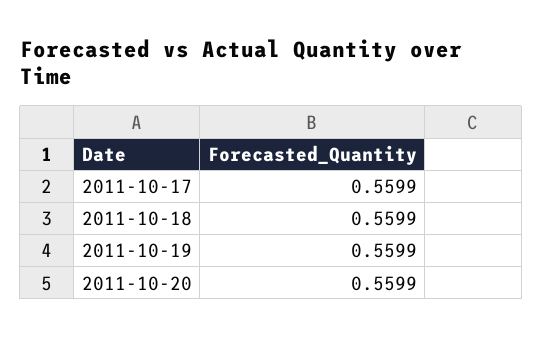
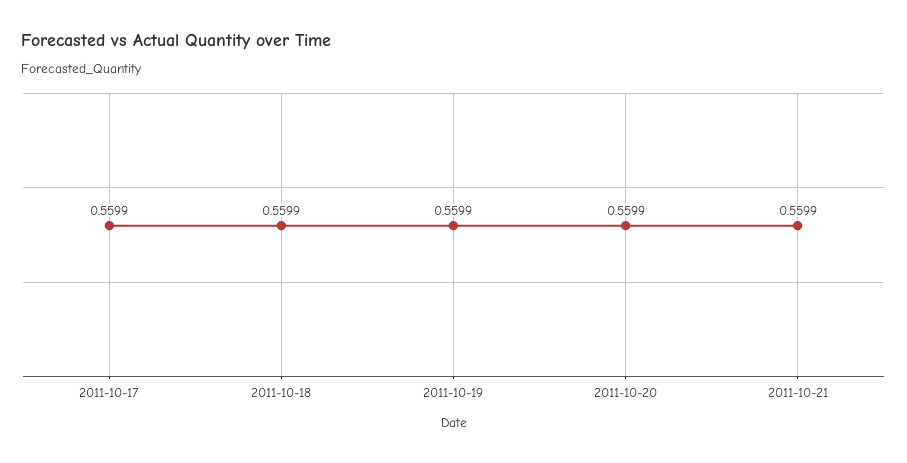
2011-10-21: none -> 0.5599

